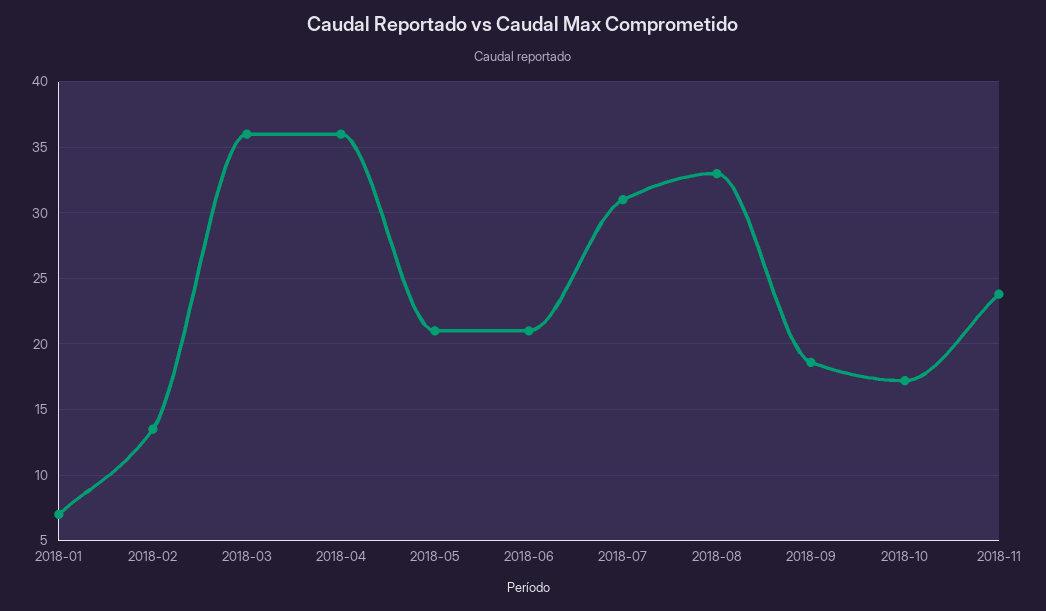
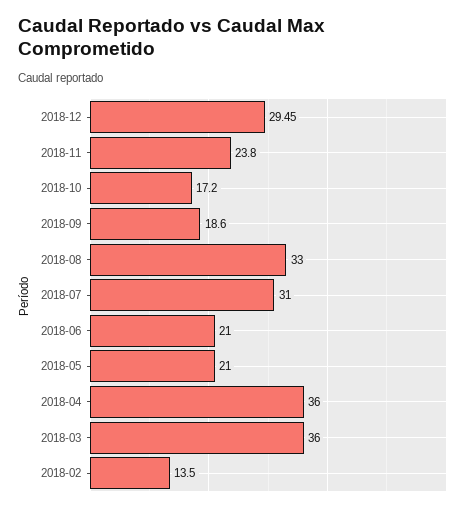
2018-01: 7 -> none
2018-12: none -> 29.45

